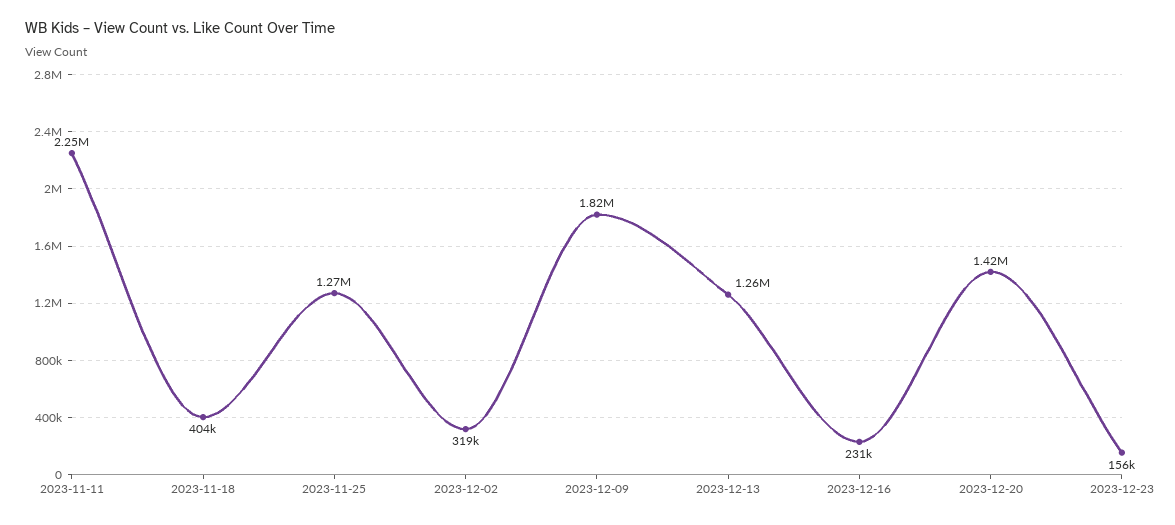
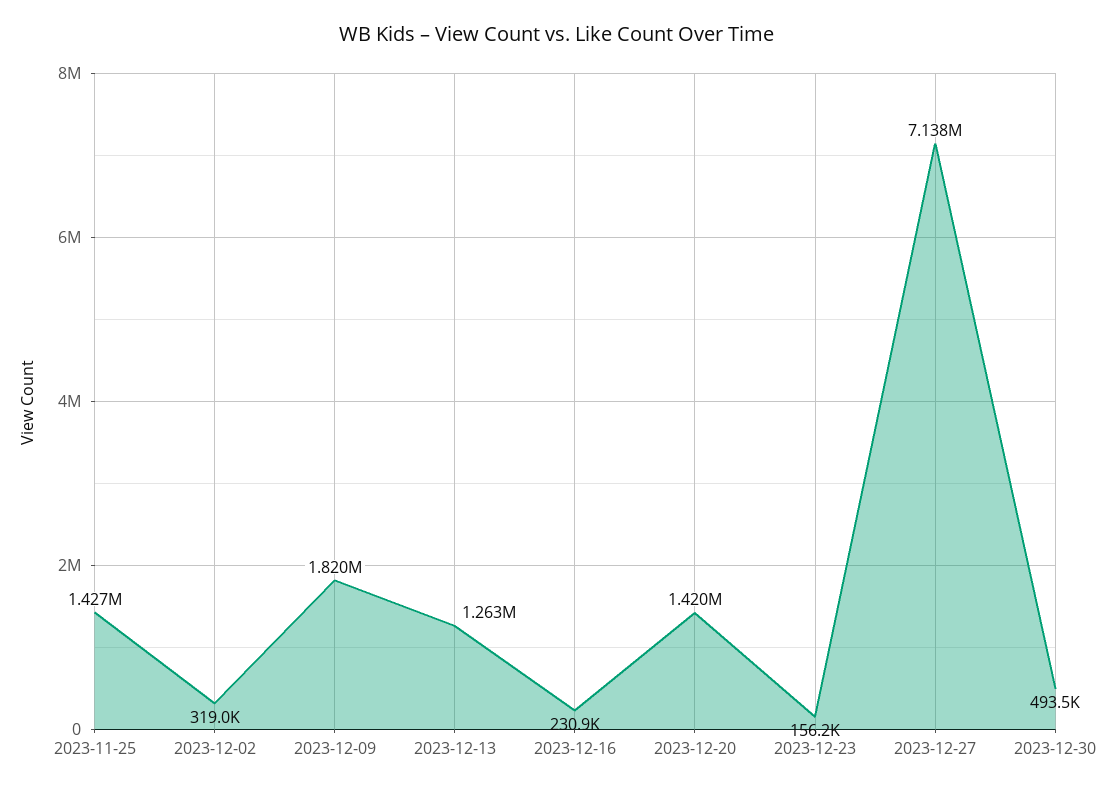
2023-11-11: 2250000 -> none
2023-11-18: 404000 -> none
2023-11-25: 1270000 -> 1427000
2023-12-27: none -> 7138000
2023-12-30: none -> 493500

